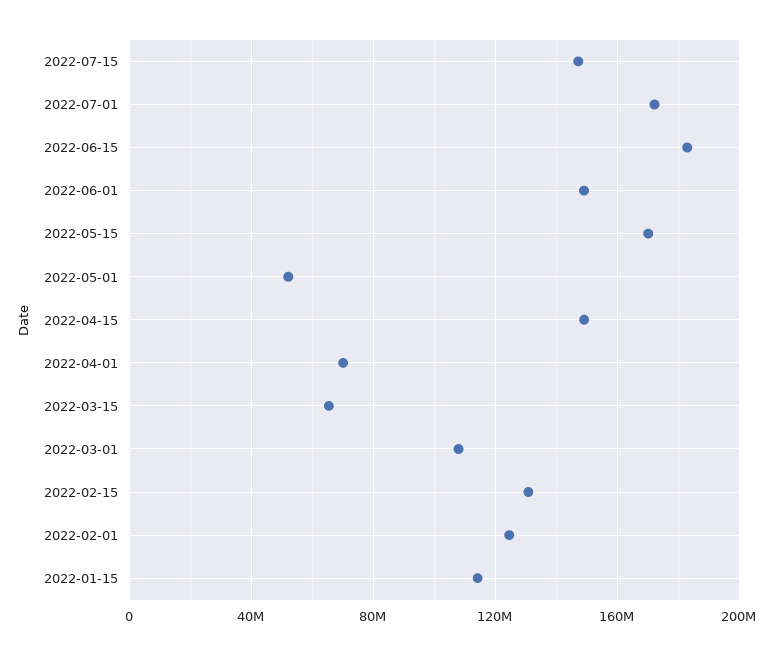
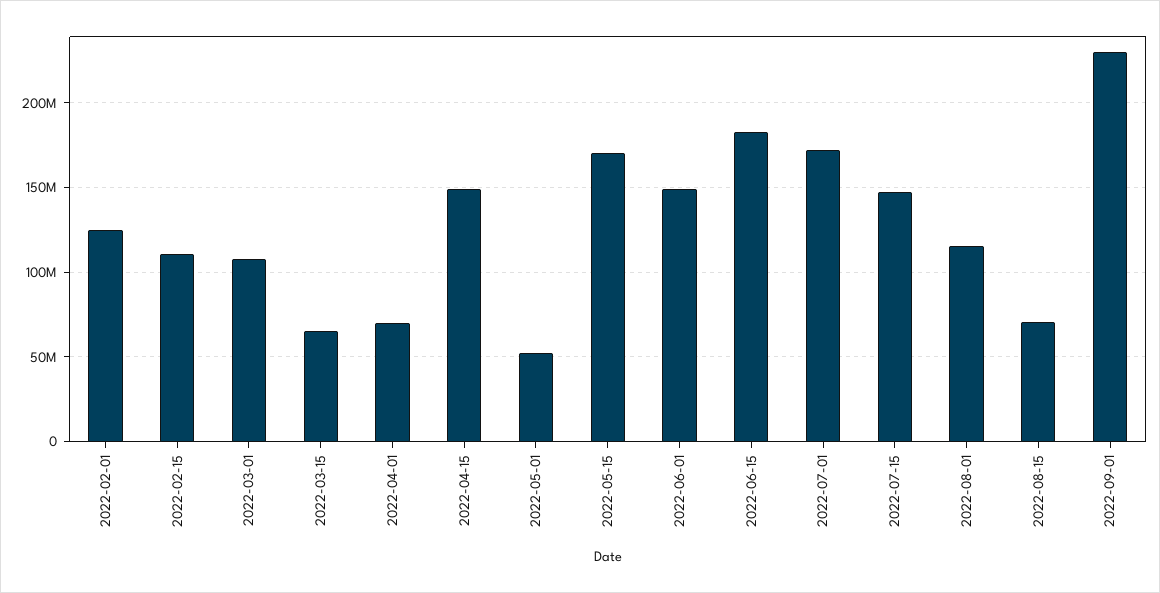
2022-02-15: 130000000 -> 110000000
2022-01-15: 115000000 -> none
2022-08-01: none -> 115000000
2022-08-15: none -> 70000000
2022-09-01: none -> 230000000

